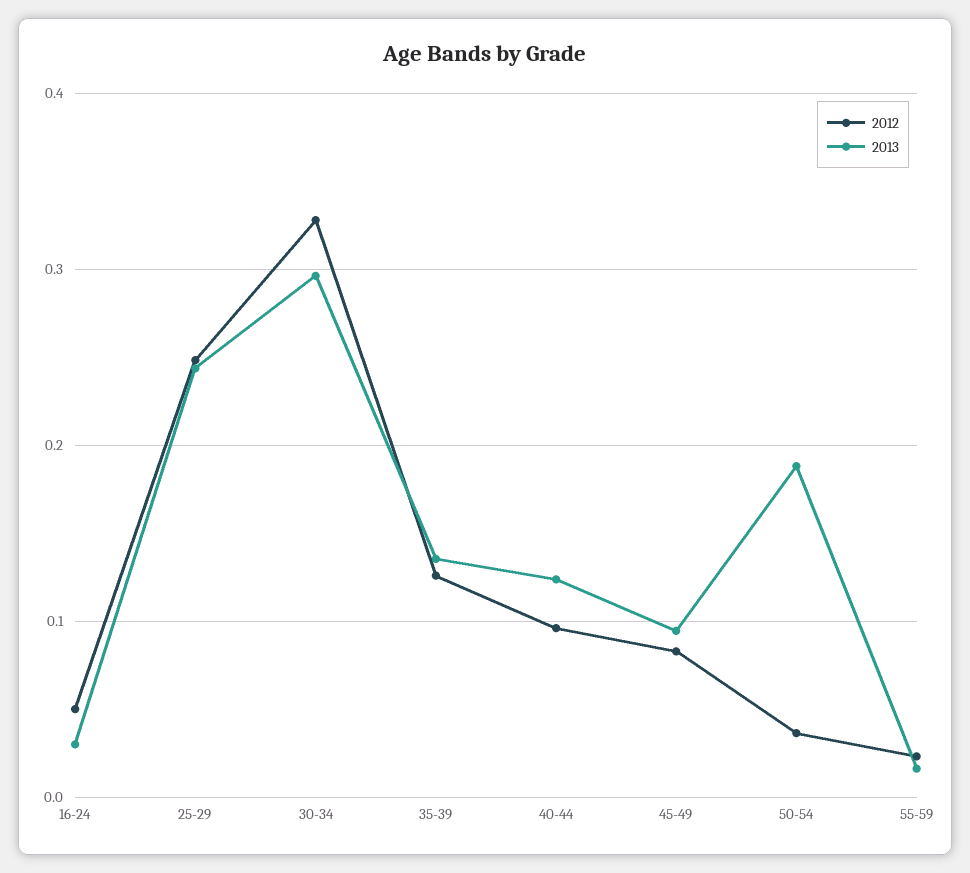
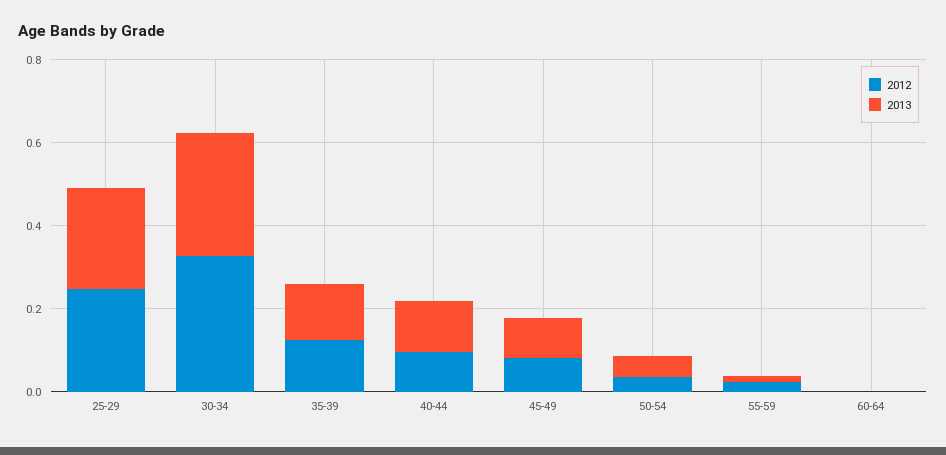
2012, 16-24: 0.05 -> none
2013, 16-24: 0.03 -> none
2013, 50-54: 0.19 -> 0.05
2012, 60-64: none -> 0
2013, 60-64: none -> 0

